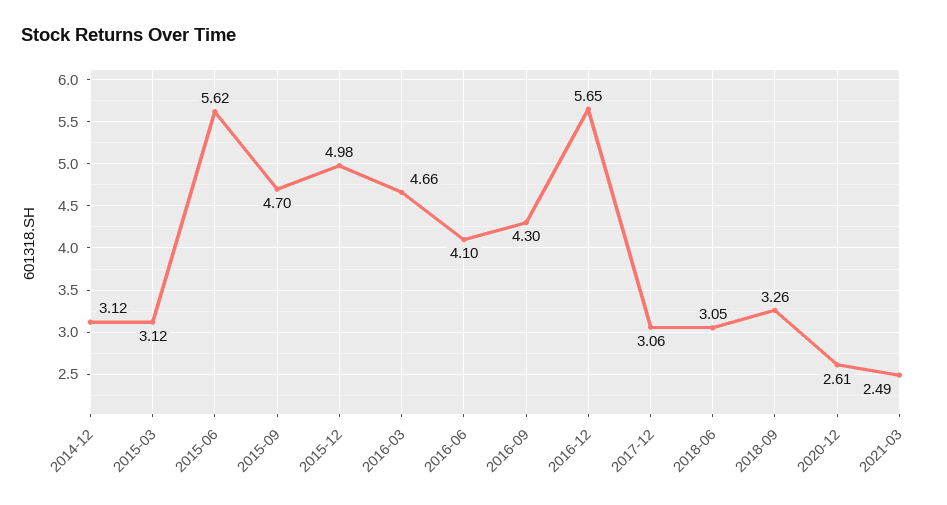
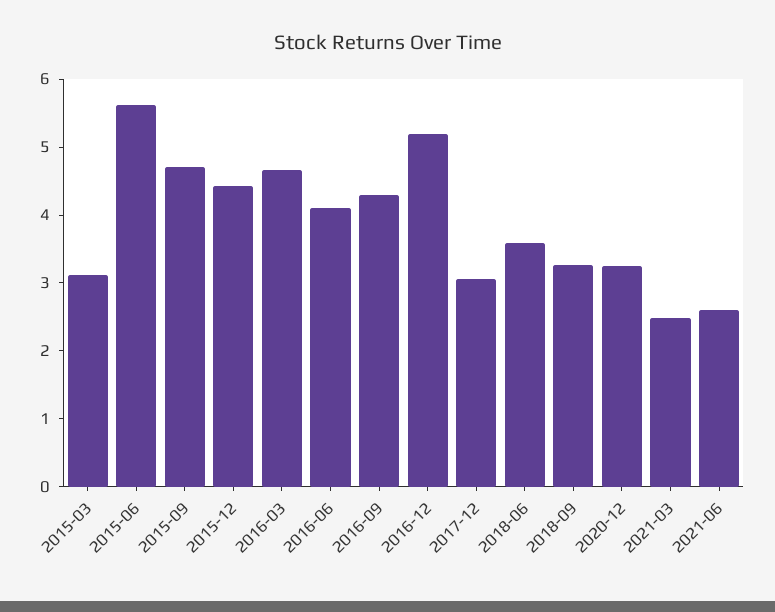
2014-12: 3.12 -> none
2015-12: 4.98 -> 4.4
2016-12: 5.65 -> 5.2
2018-06: 3.05 -> 3.6
2020-12: 2.61 -> 3.2
2021-06: none -> 2.6

